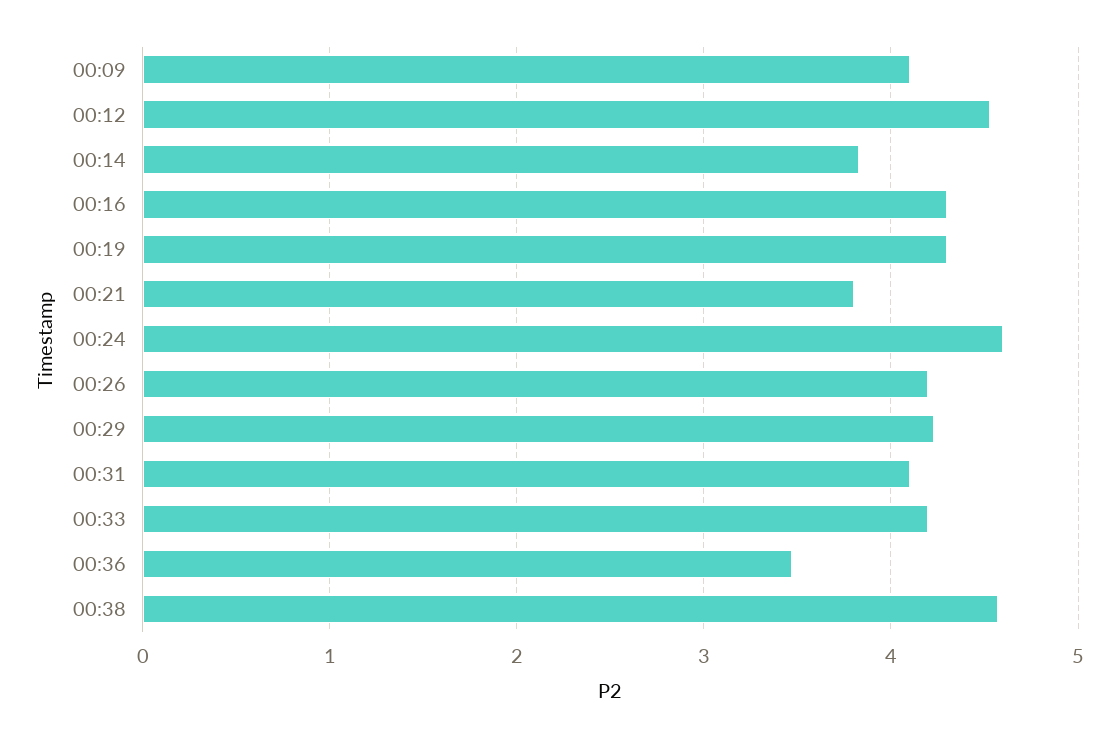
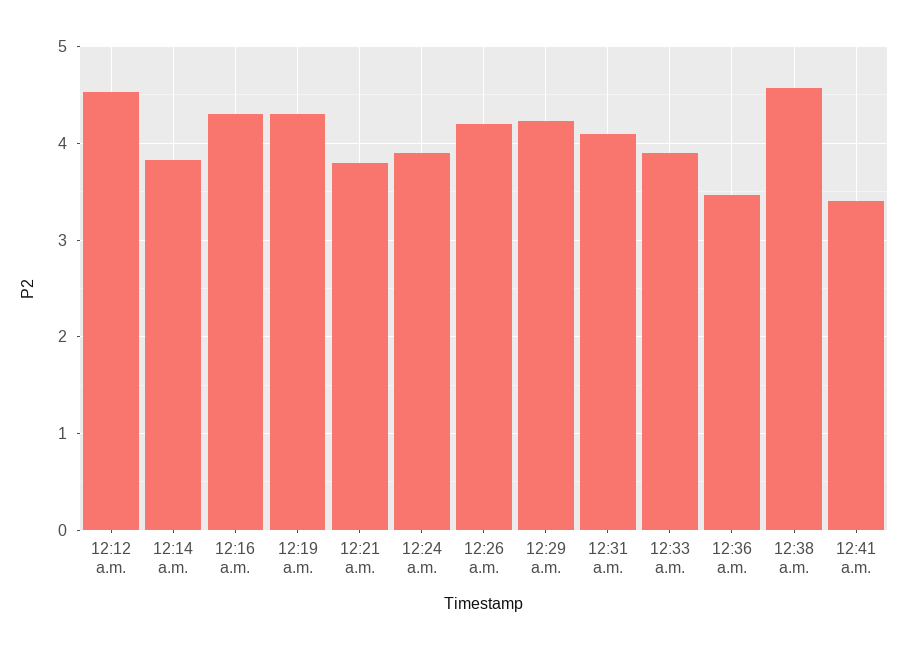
00:09: 4.1 -> none
00:24: 4.6 -> 3.9
00:33: 4.2 -> 3.9
12:41 a.m.: none -> 3.4

